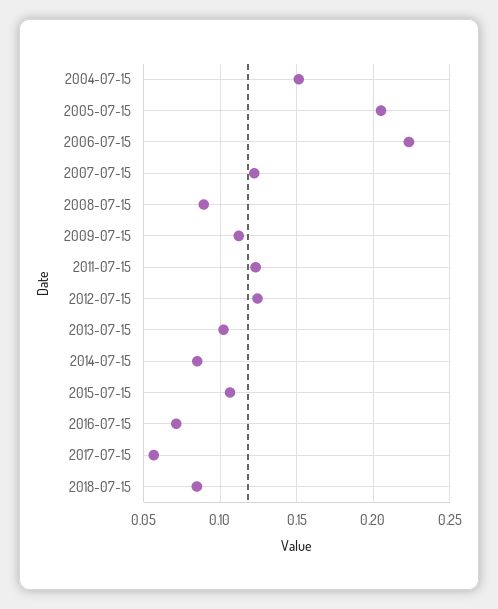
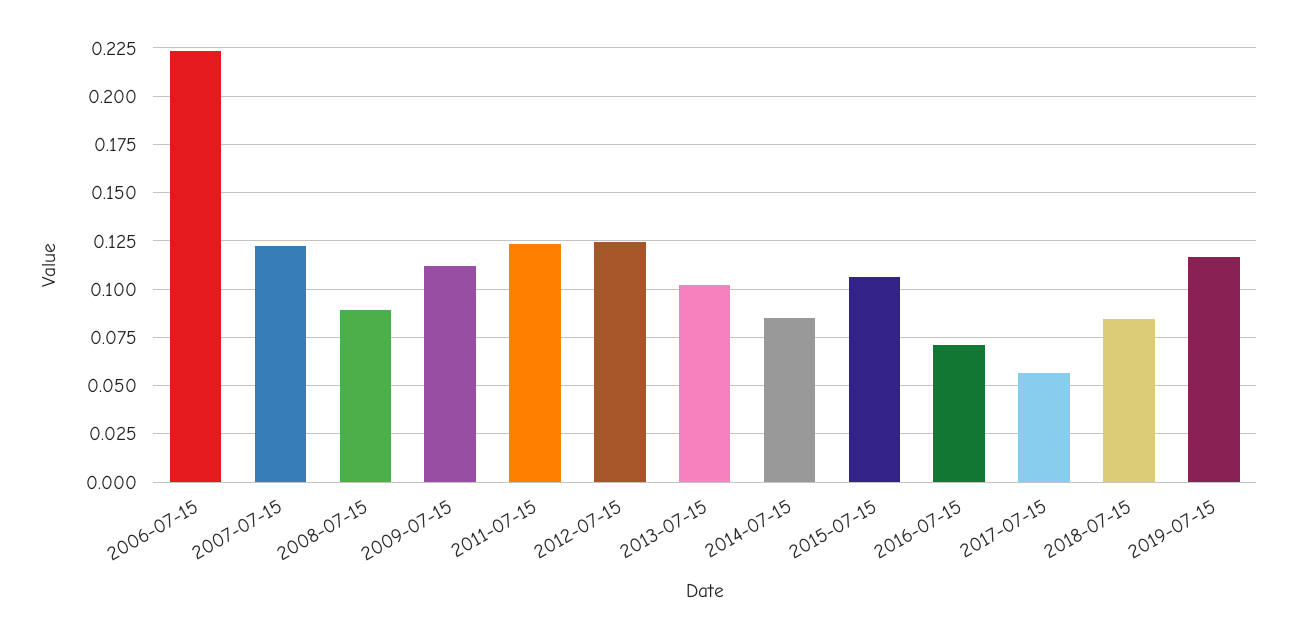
2004-07-15: 0.15 -> none
2005-07-15: 0.205 -> none
2019-07-15: none -> 0.115

